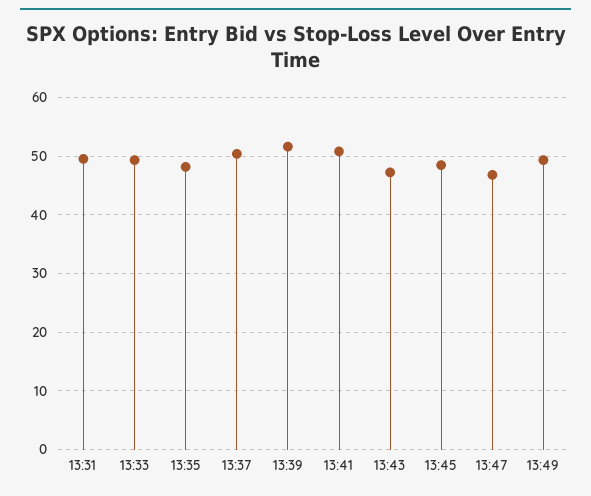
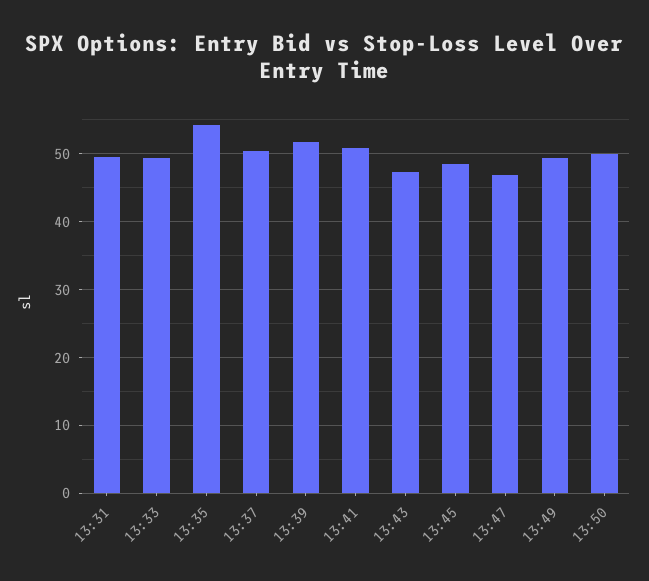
13:35: 48 -> 54
13:50: none -> 50

